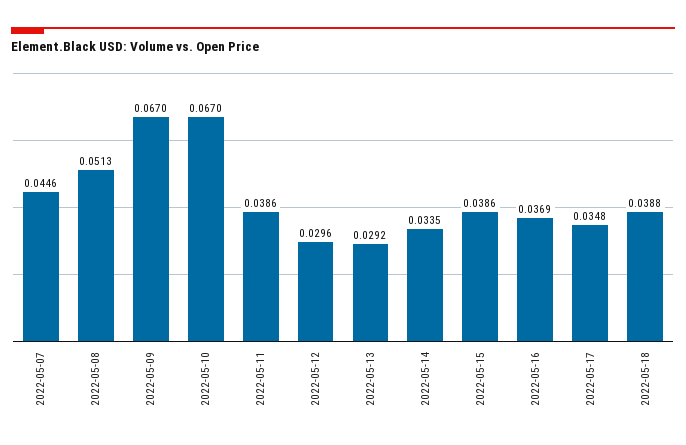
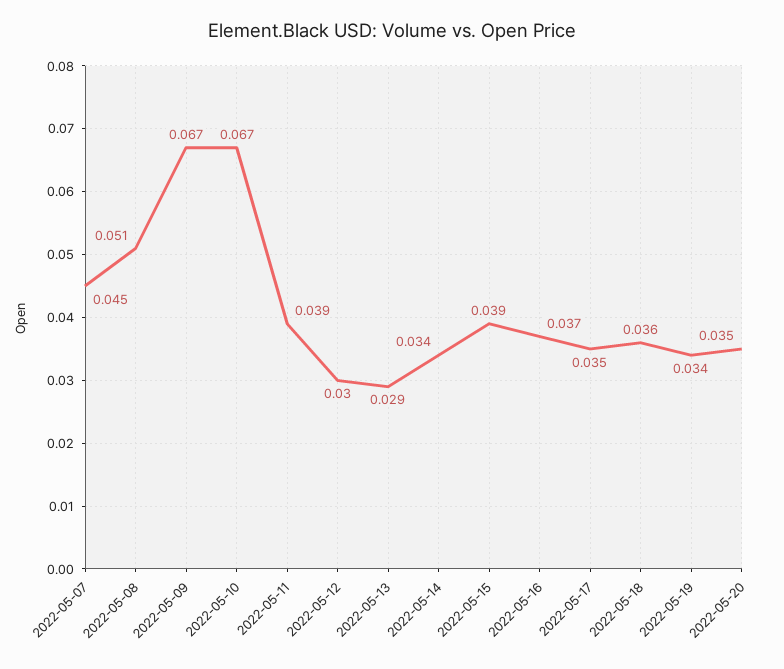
2022-05-18: 0.0388 -> 0.036
2022-05-19: none -> 0.034
2022-05-20: none -> 0.035

